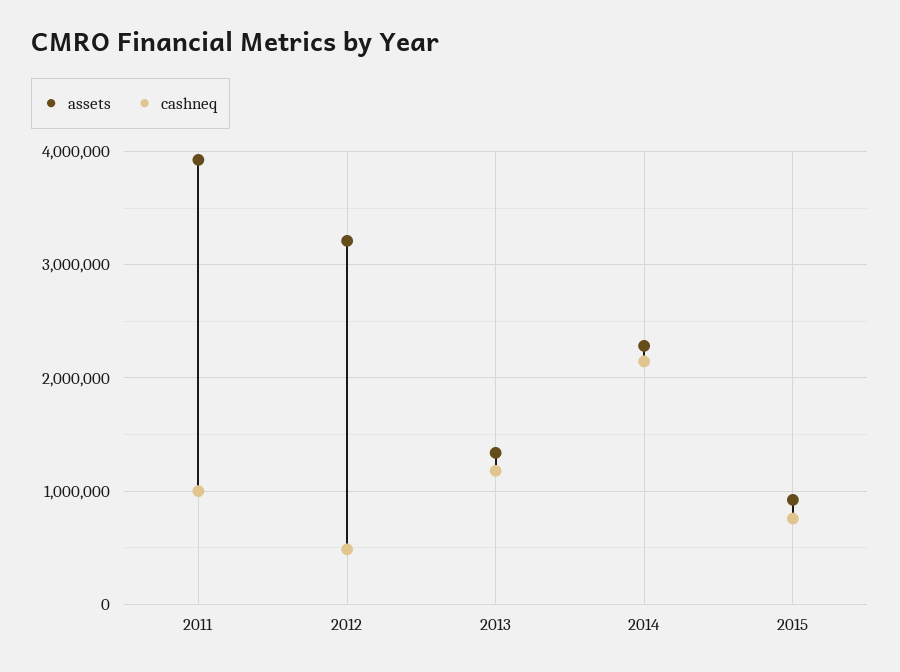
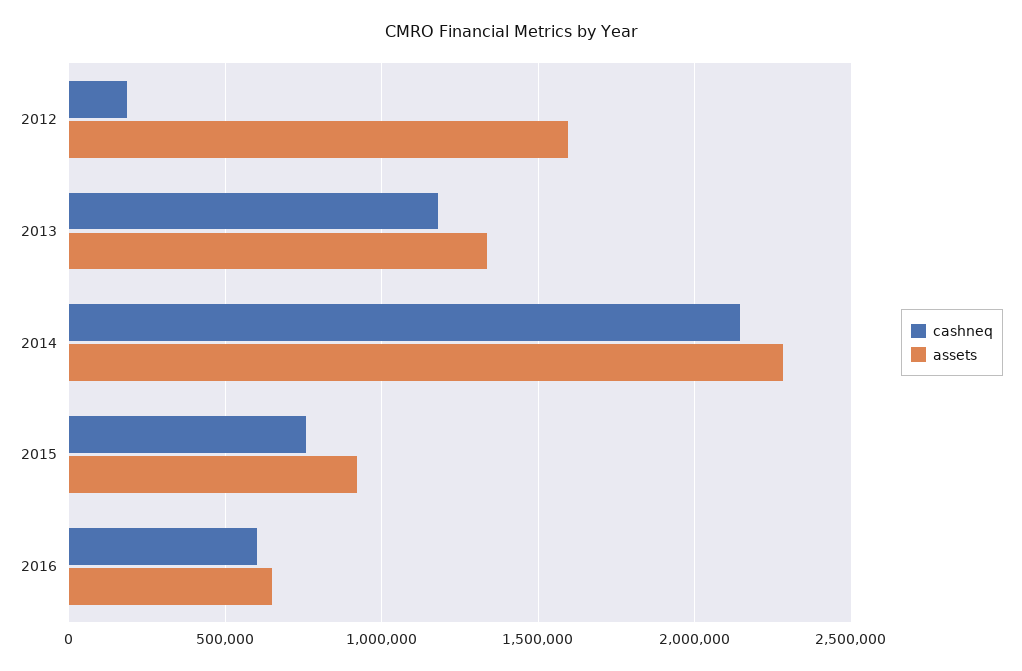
assets, 2011: 3900000 -> none
cashneq, 2011: 1000000 -> none
assets, 2012: 3200000 -> 1600000
cashneq, 2012: 500000 -> 200000
cashneq, 2016: none -> 600000
assets, 2016: none -> 650000

